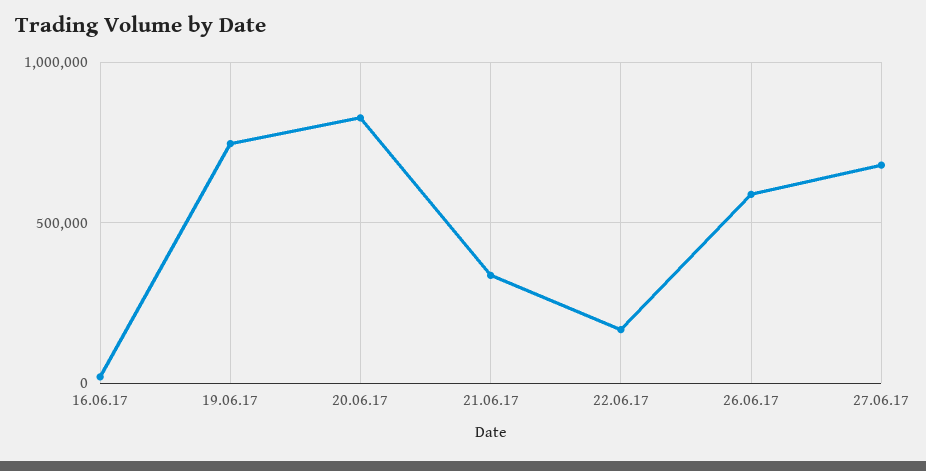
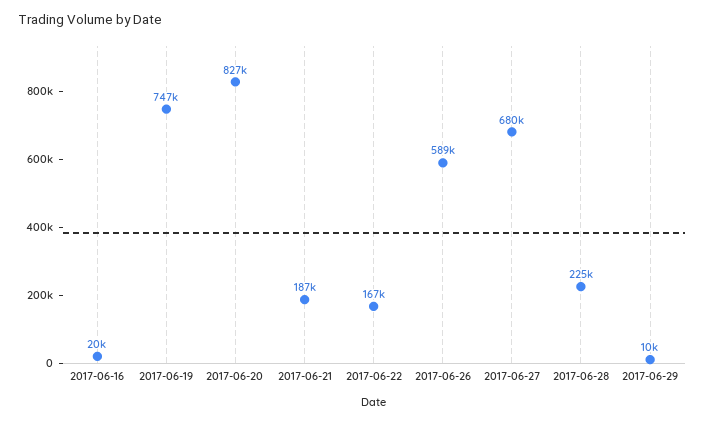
21.06.17: 350000 -> 187000
2017-06-28: none -> 225000
2017-06-29: none -> 10000

